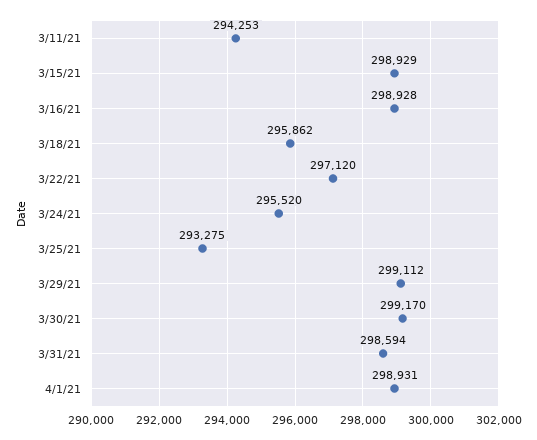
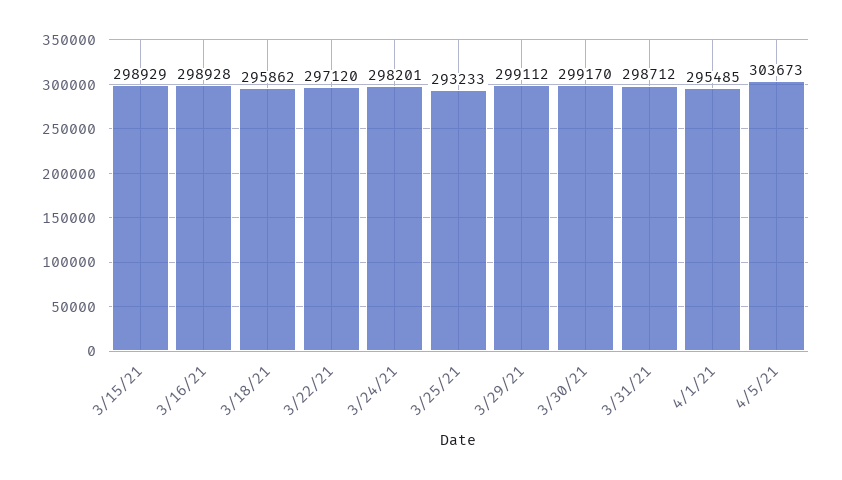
3/11/21: 294253 -> none
3/24/21: 295520 -> 298201
3/25/21: 293275 -> 293233
3/31/21: 298594 -> 298712
4/1/21: 298931 -> 295485
4/5/21: none -> 303673

